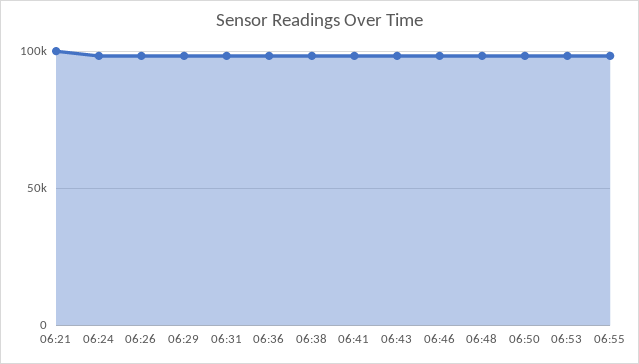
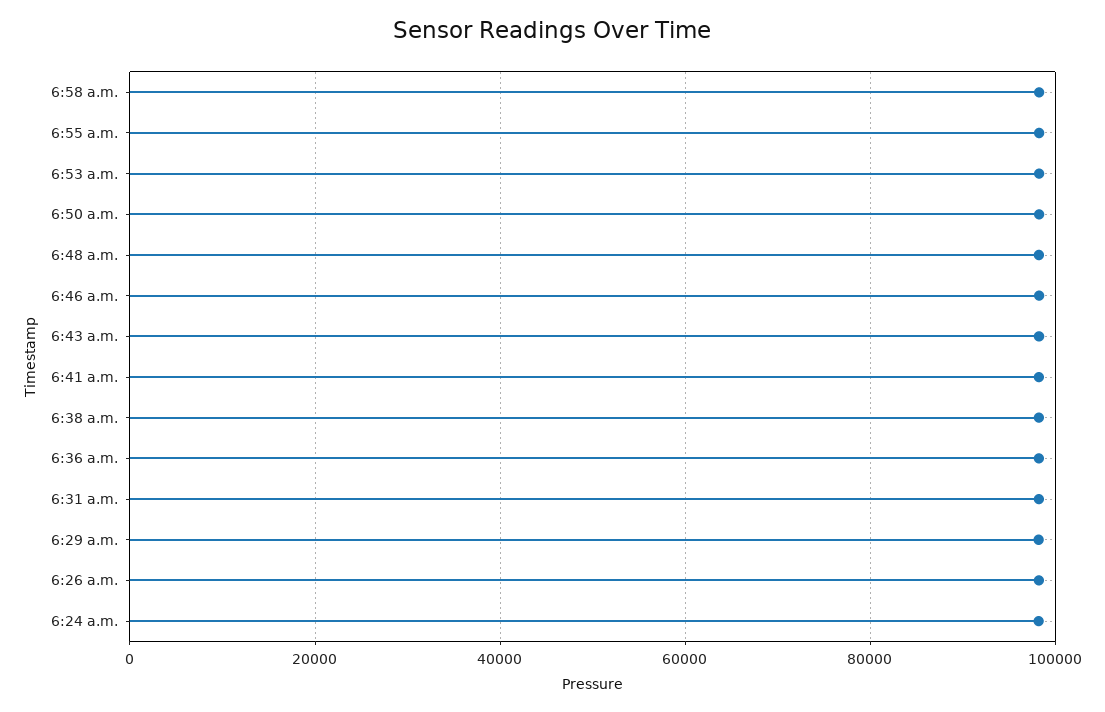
06:21: 100000 -> none
6:58 a.m.: none -> 98000

